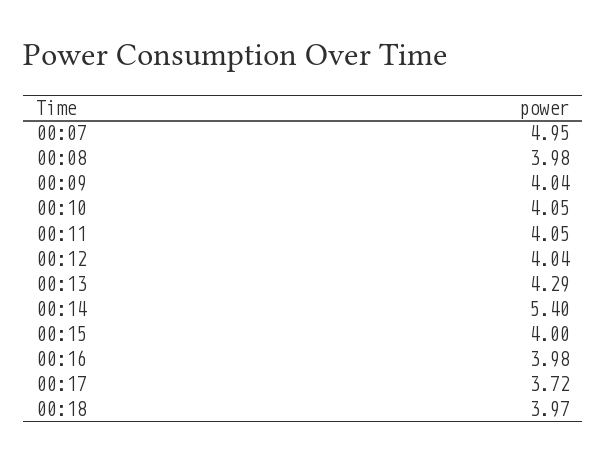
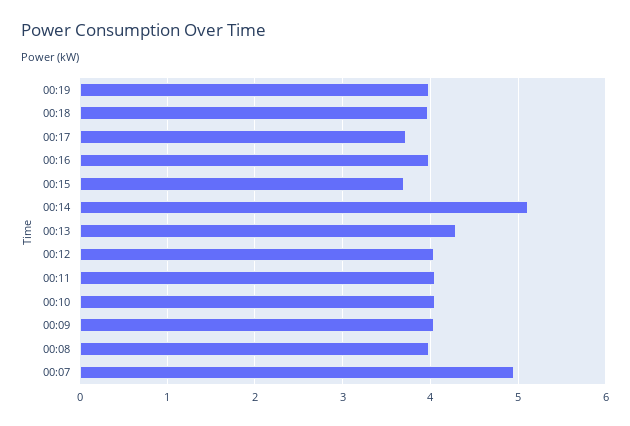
00:14: 5.4 -> 5.1
00:15: 4 -> 3.7
00:19: none -> 4

